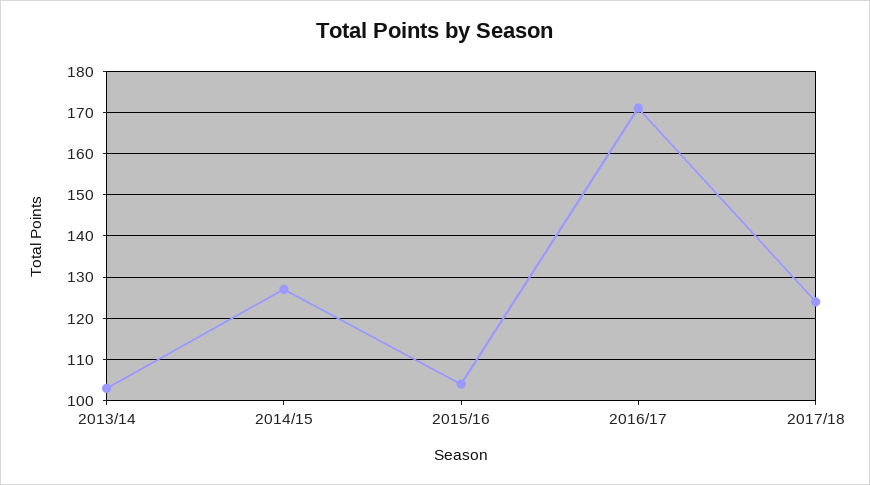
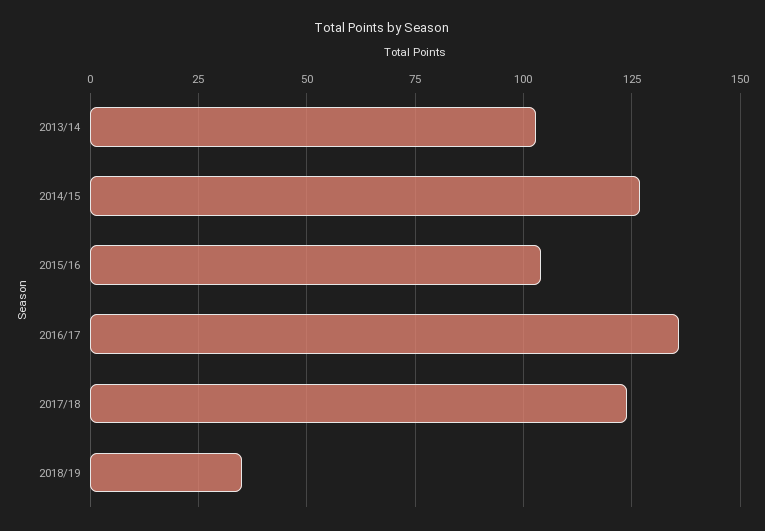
2016/17: 170 -> 135
2018/19: none -> 35

